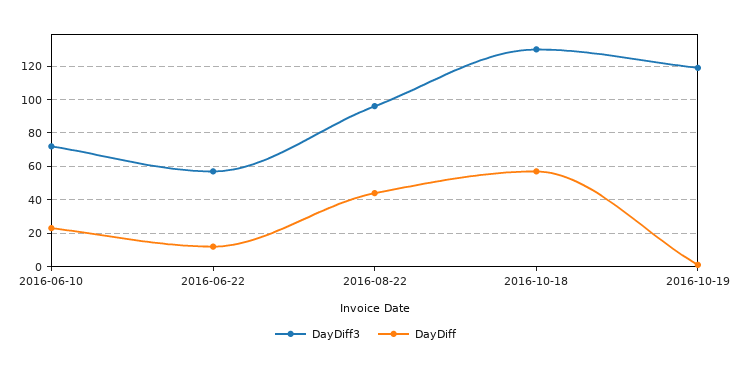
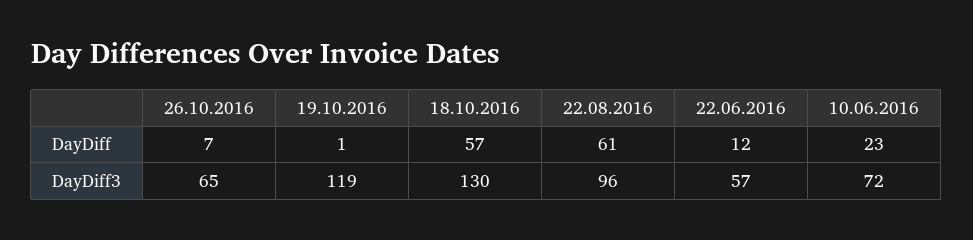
DayDiff, 2016-08-22: 45 -> 61
DayDiff, 26.10.2016: none -> 7
DayDiff3, 26.10.2016: none -> 65

